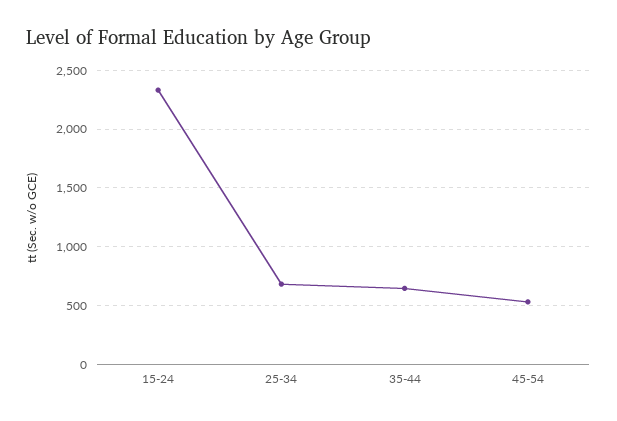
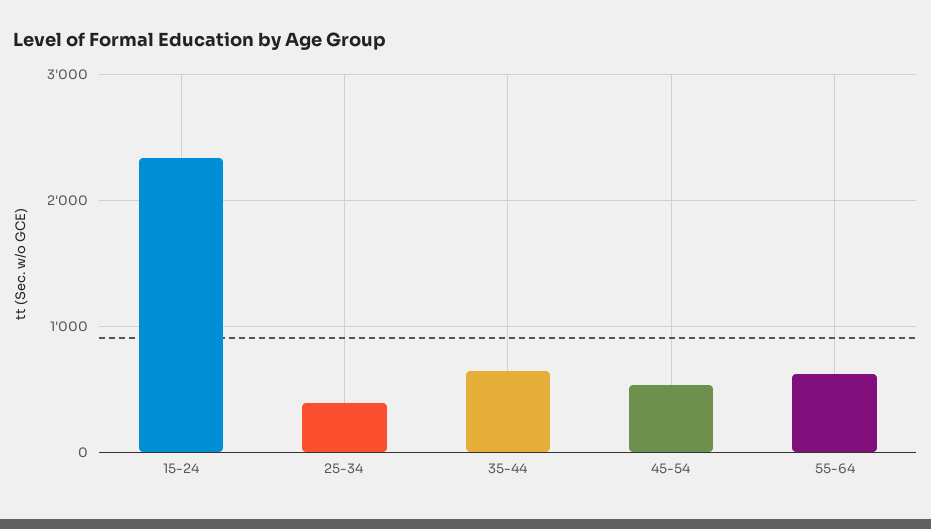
25-34: 700 -> 400
55-64: none -> 600

